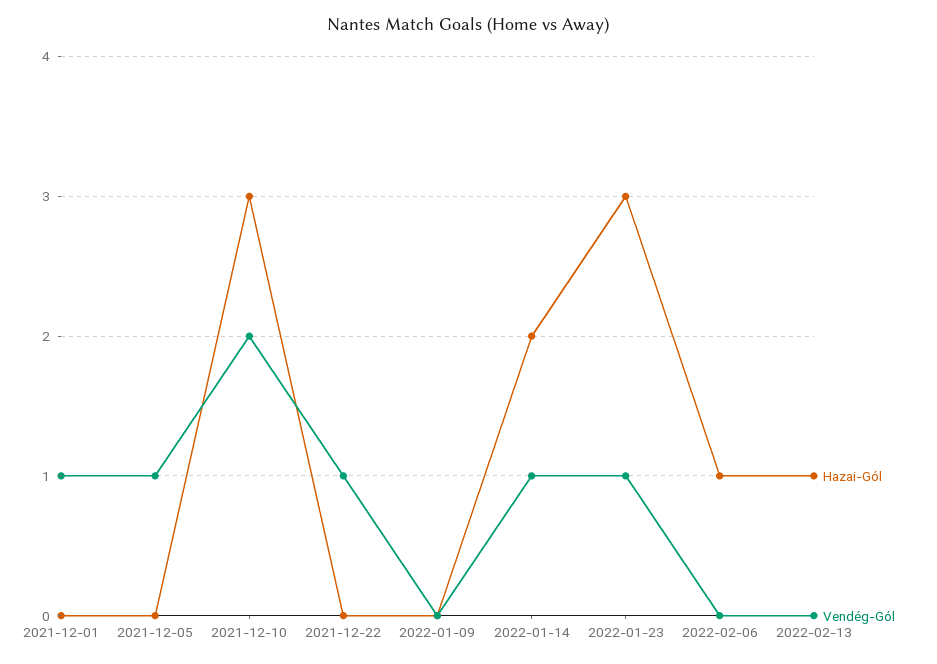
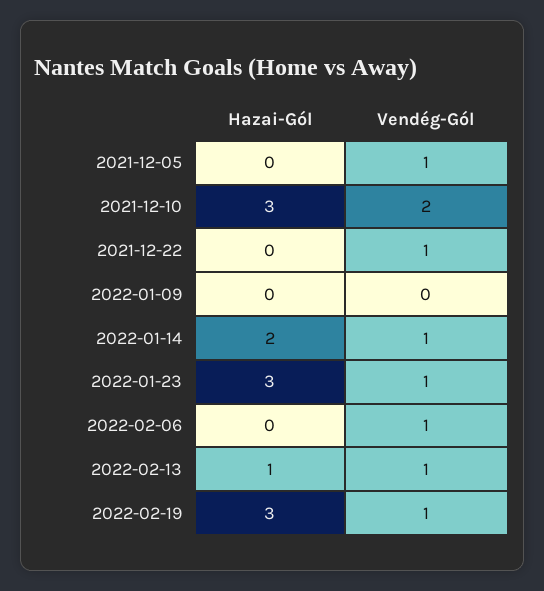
Hazai-Gól, 2021-12-01: 0 -> none
Vendég-Gól, 2021-12-01: 1 -> none
Hazai-Gól, 2022-02-06: 1 -> 0
Vendég-Gól, 2022-02-06: 0 -> 1
Vendég-Gól, 2022-02-13: 0 -> 1
Hazai-Gól, 2022-02-19: none -> 3
Vendég-Gól, 2022-02-19: none -> 1

